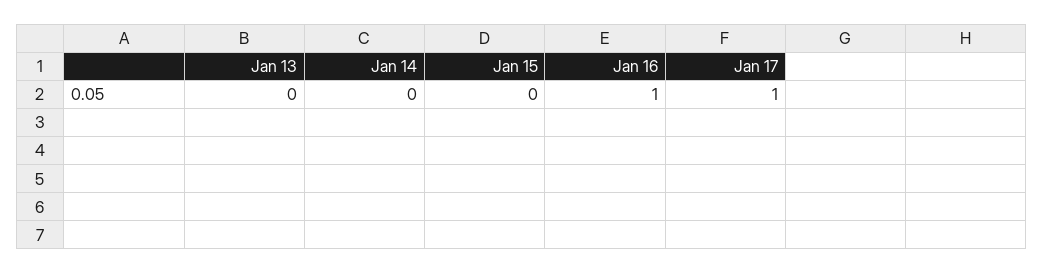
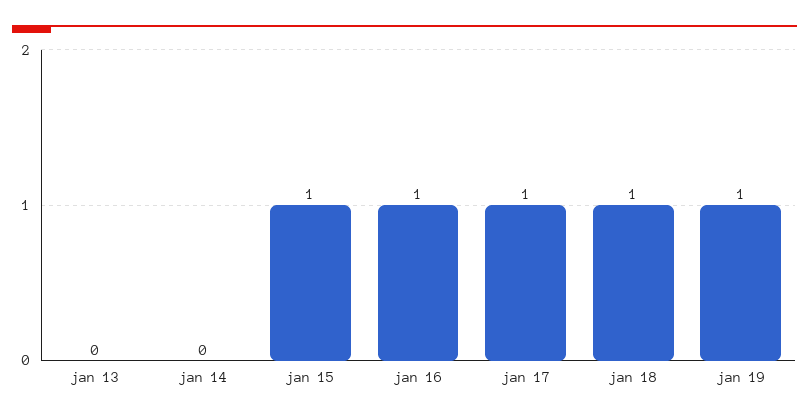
Jan 15: 0 -> 1
jan 18: none -> 1
jan 19: none -> 1

